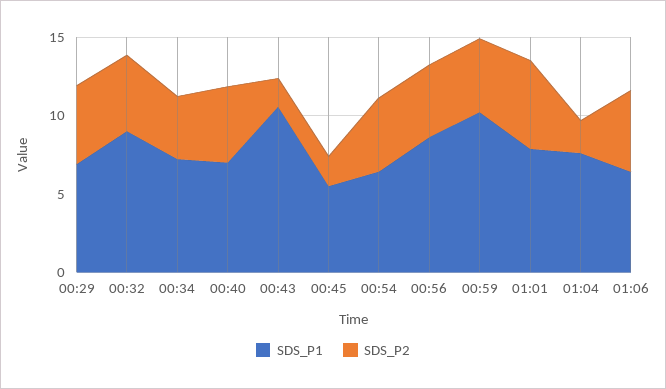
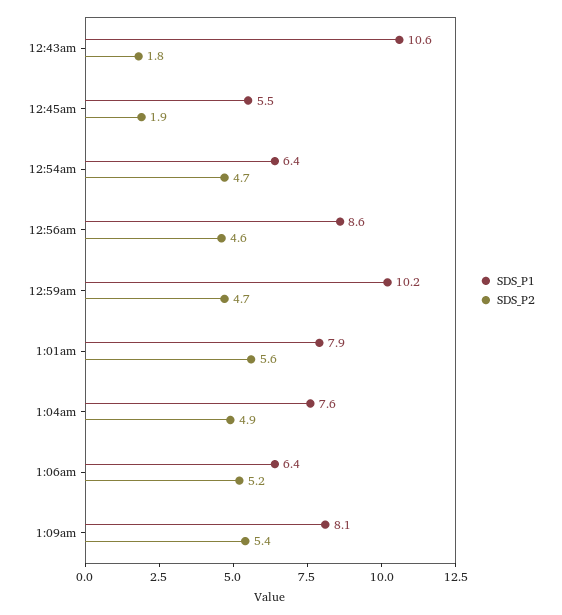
SDS_P1, 00:29: 7 -> none
SDS_P2, 00:29: 5 -> none
SDS_P1, 00:32: 9 -> none
SDS_P2, 00:32: 5 -> none
SDS_P1, 00:34: 7 -> none
SDS_P2, 00:34: 4 -> none
SDS_P1, 00:40: 7 -> none
SDS_P2, 00:40: 5 -> none
SDS_P2, 01:04: 2 -> 4.9
SDS_P1, 1:09am: none -> 8.1
SDS_P2, 1:09am: none -> 5.4

